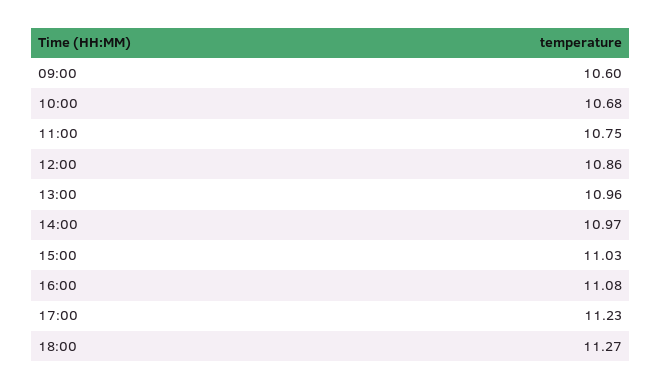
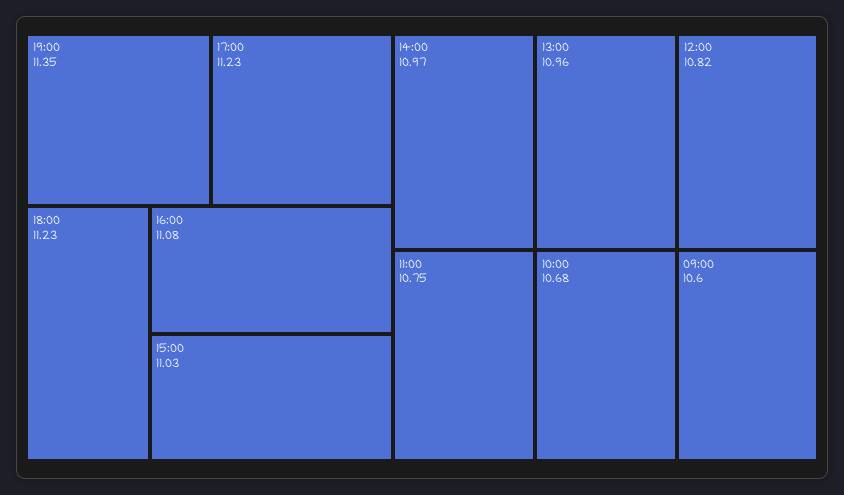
12:00: 10.86 -> 10.82
18:00: 11.27 -> 11.23
19:00: none -> 11.35

